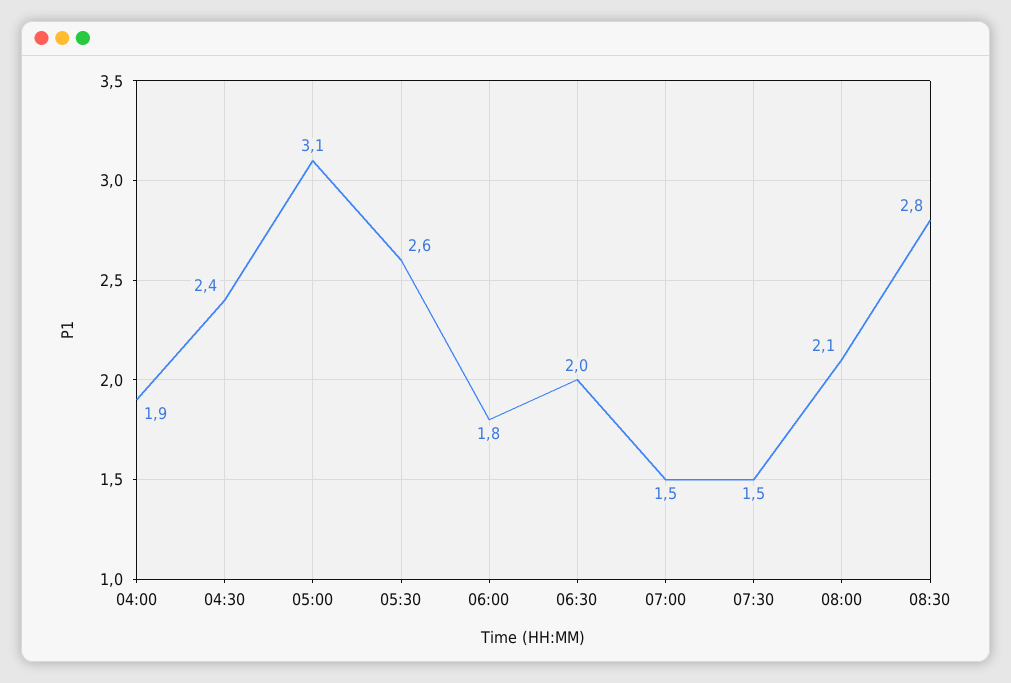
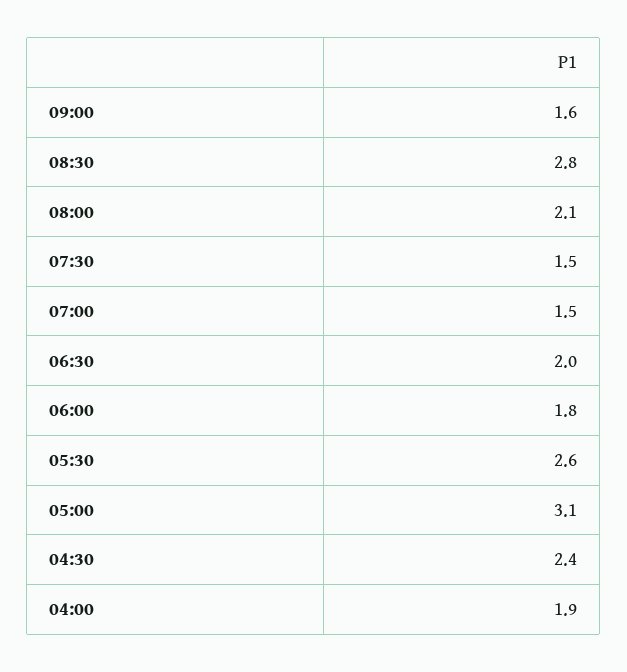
09:00: none -> 1.6

